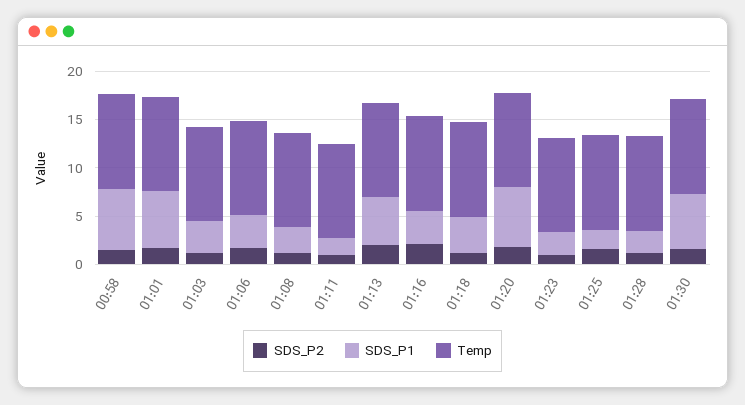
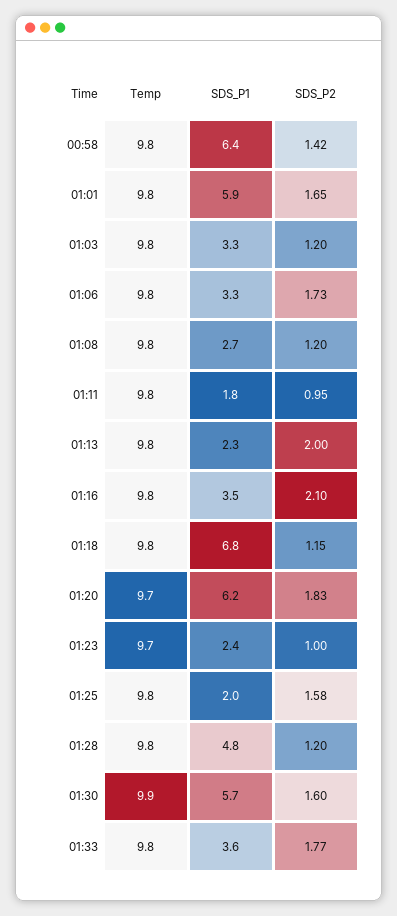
SDS_P1, 01:13: 5 -> 2.3
SDS_P1, 01:18: 4 -> 6.8
SDS_P1, 01:28: 2 -> 4.8
Temp, 01:33: none -> 9.8
SDS_P1, 01:33: none -> 3.6
SDS_P2, 01:33: none -> 1.77

